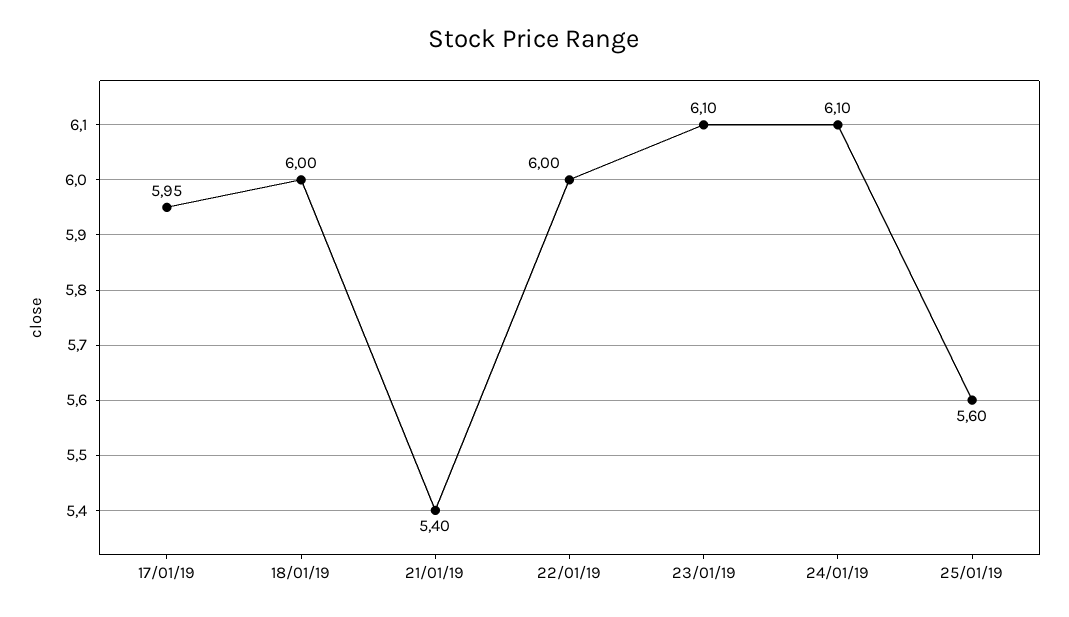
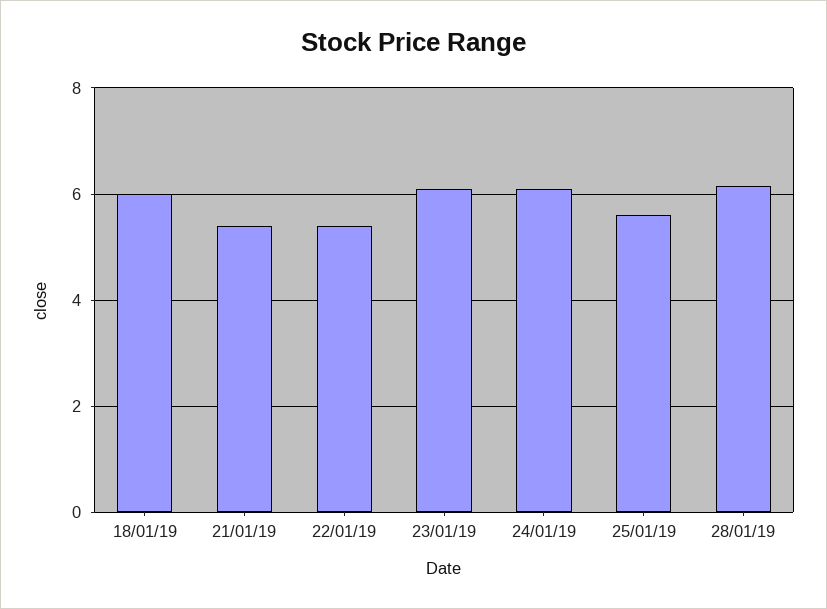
17/01/19: 5.95 -> none
22/01/19: 6 -> 5.4
28/01/19: none -> 6.2

